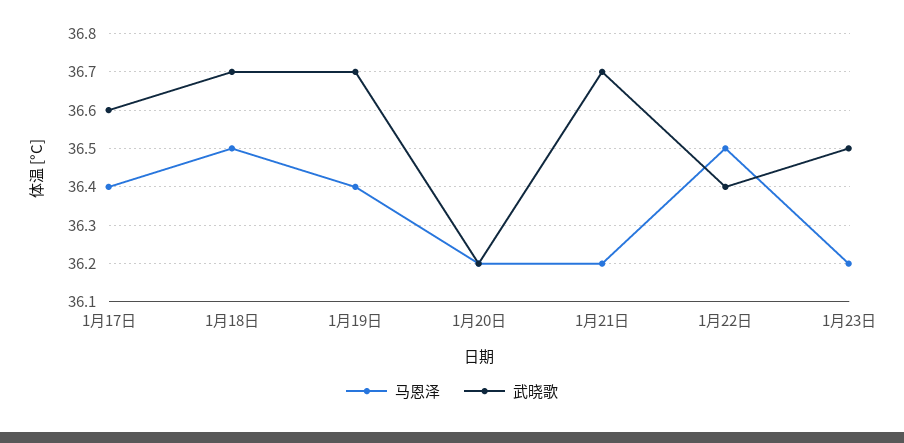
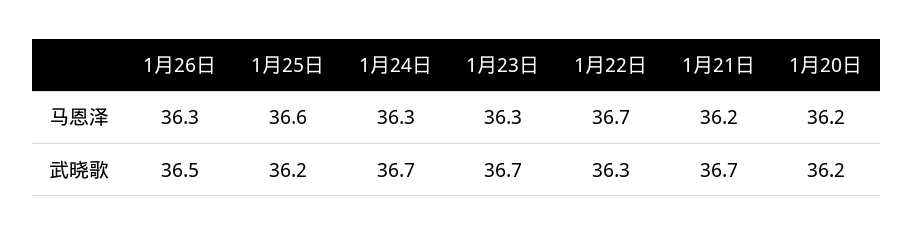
马恩泽, 1月17日: 36.4 -> none
武晓歌, 1月17日: 36.6 -> none
马恩泽, 1月18日: 36.5 -> none
武晓歌, 1月18日: 36.7 -> none
马恩泽, 1月19日: 36.4 -> none
武晓歌, 1月19日: 36.7 -> none
马恩泽, 1月22日: 36.5 -> 36.7
武晓歌, 1月22日: 36.4 -> 36.3
马恩泽, 1月23日: 36.2 -> 36.3
武晓歌, 1月23日: 36.5 -> 36.7
马恩泽, 1月26日: none -> 36.3
马恩泽, 1月25日: none -> 36.6
马恩泽, 1月24日: none -> 36.3
武晓歌, 1月26日: none -> 36.5
武晓歌, 1月25日: none -> 36.2
武晓歌, 1月24日: none -> 36.7

